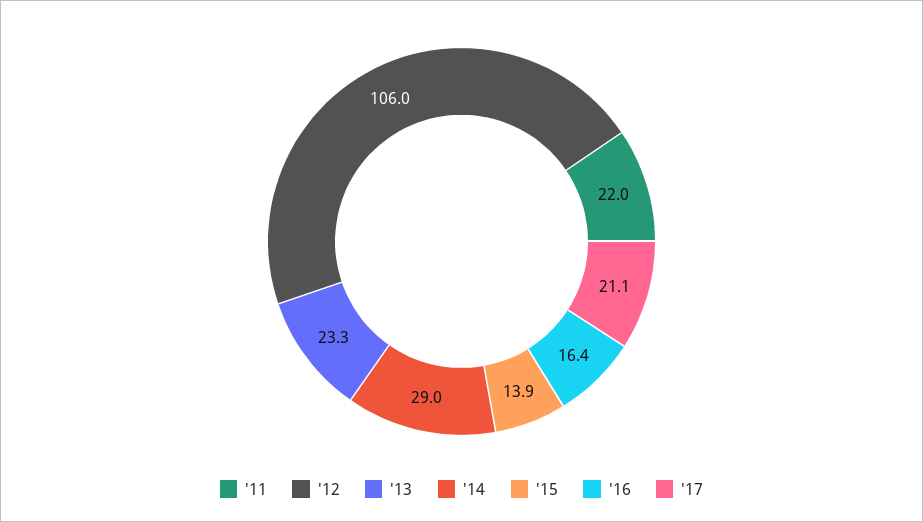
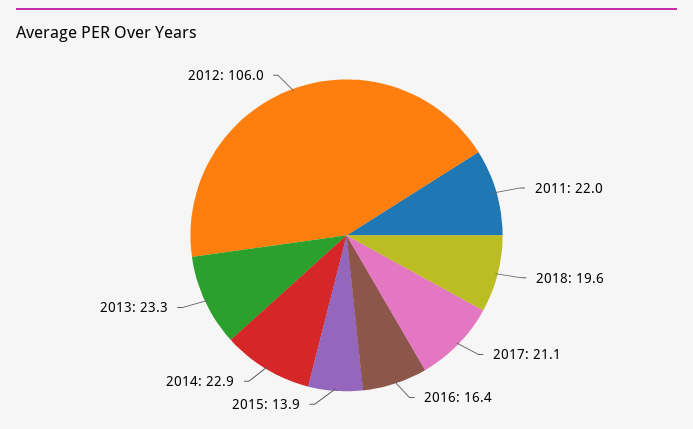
'14: 29 -> 22.9
2018: none -> 19.6

